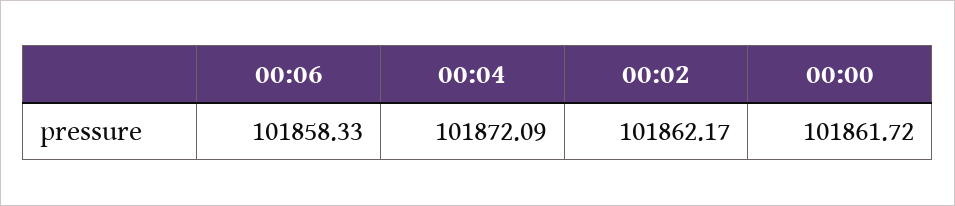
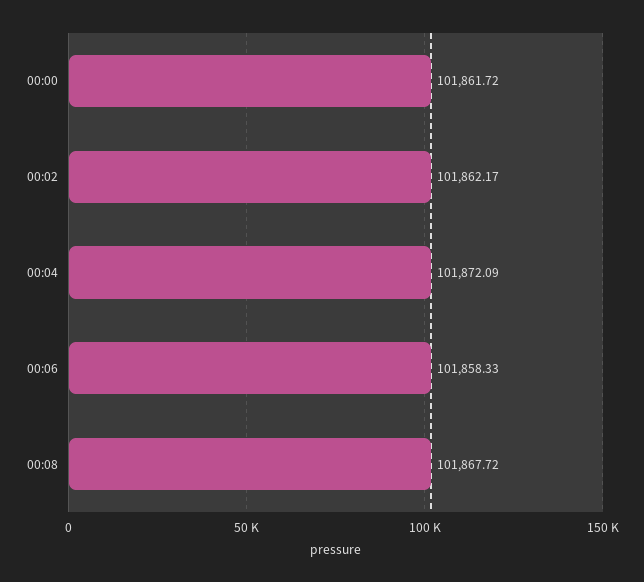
00:08: none -> 101867.72

